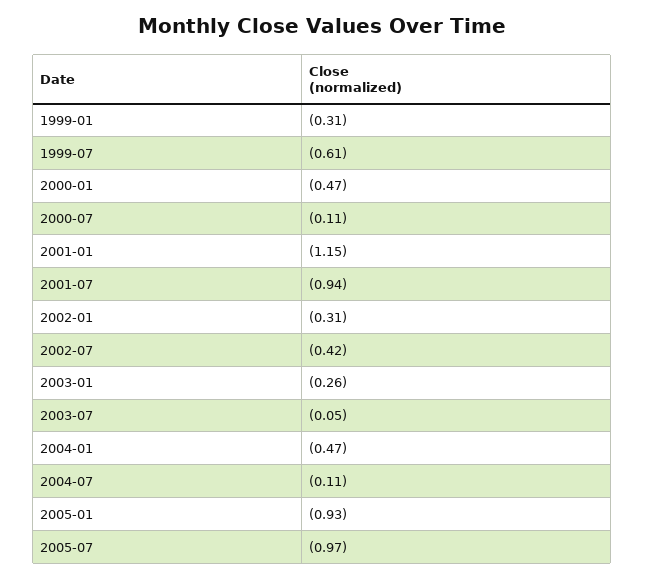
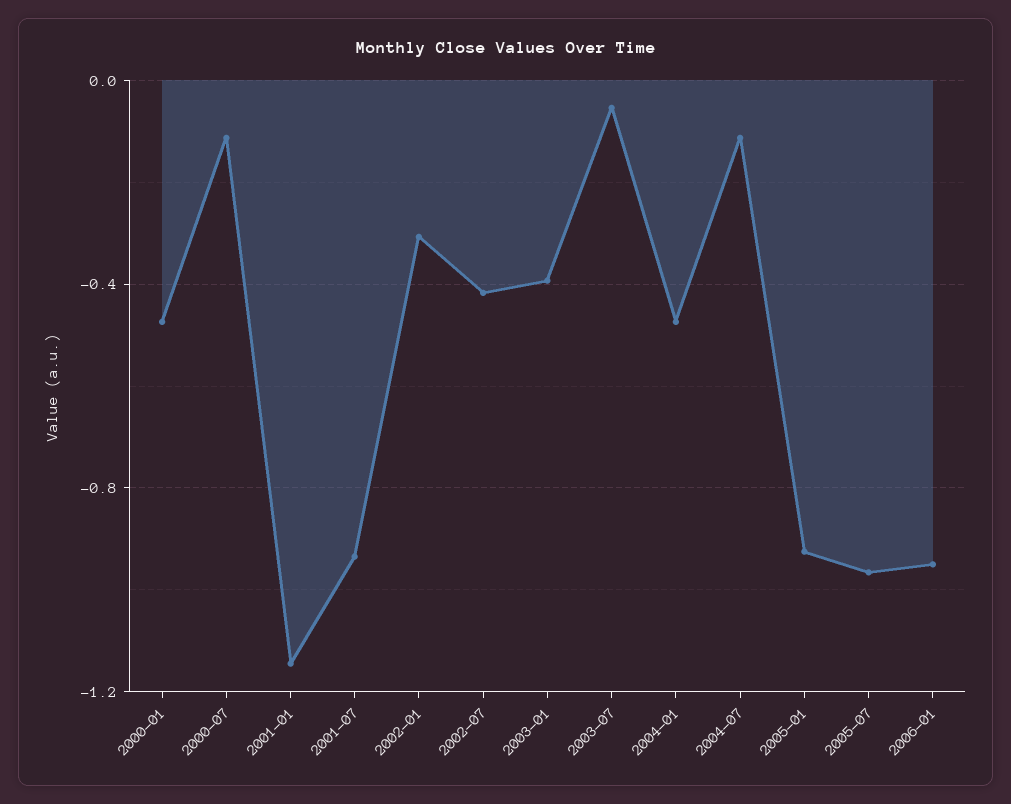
1999-01: -0.31 -> none
1999-07: -0.61 -> none
2003-01: -0.26 -> -0.4
2006-01: none -> -0.95

